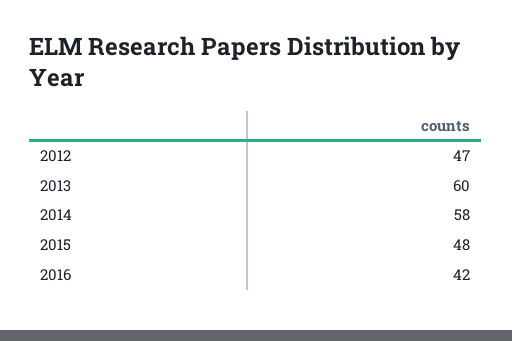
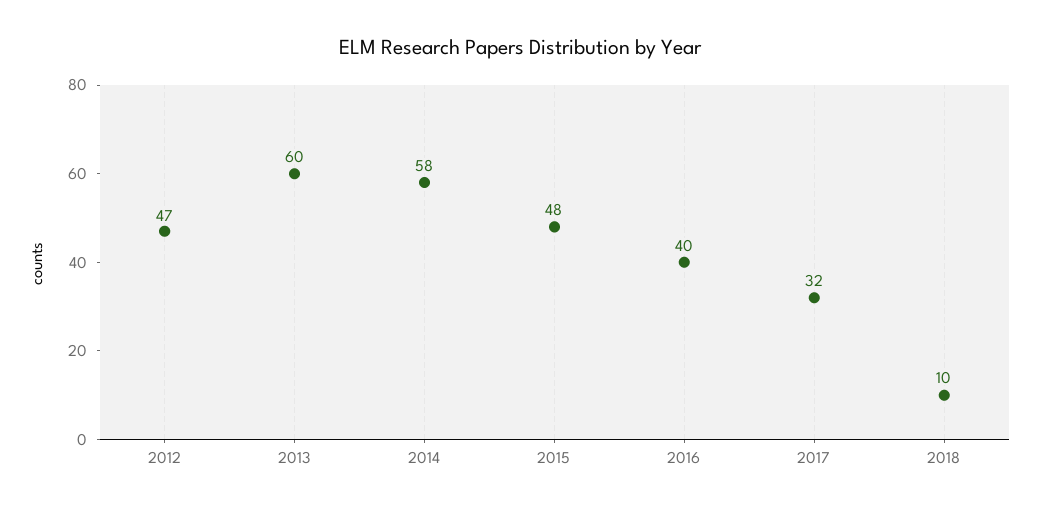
2016: 42 -> 40
2017: none -> 32
2018: none -> 10

